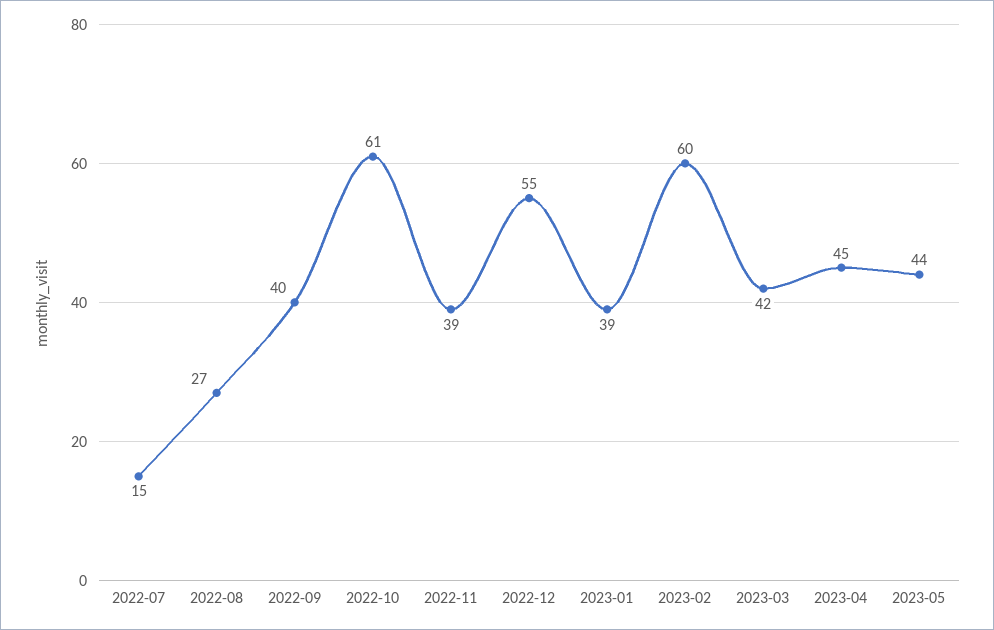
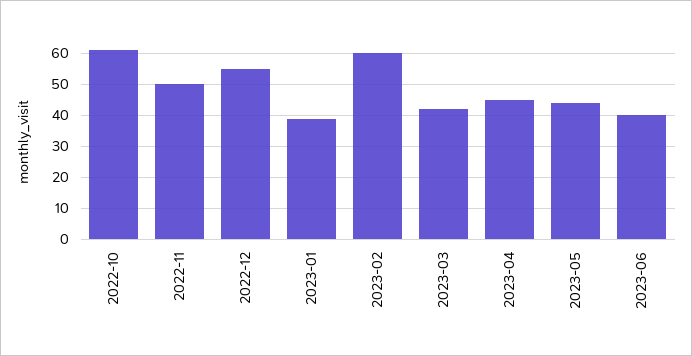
2022-07: 15 -> none
2022-08: 27 -> none
2022-09: 40 -> none
2022-11: 39 -> 50
2023-06: none -> 40

